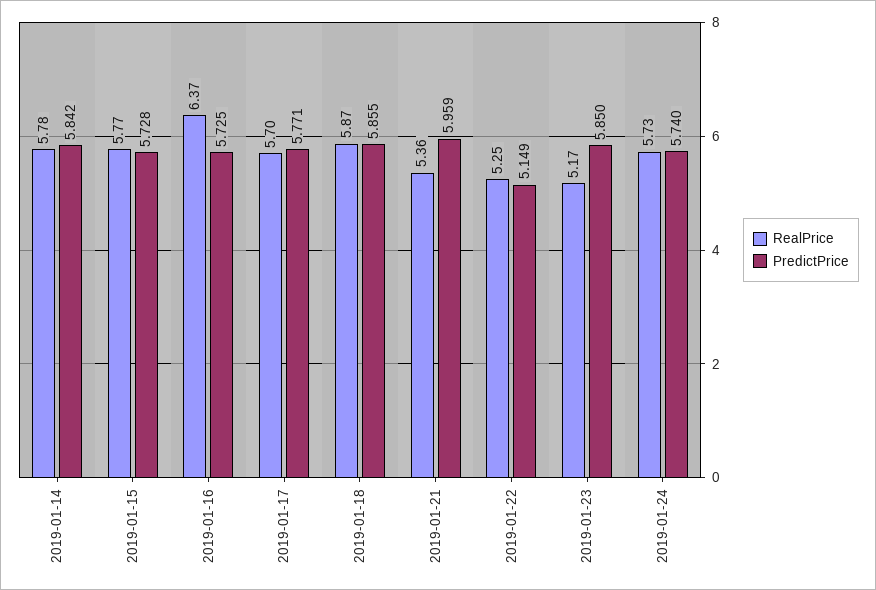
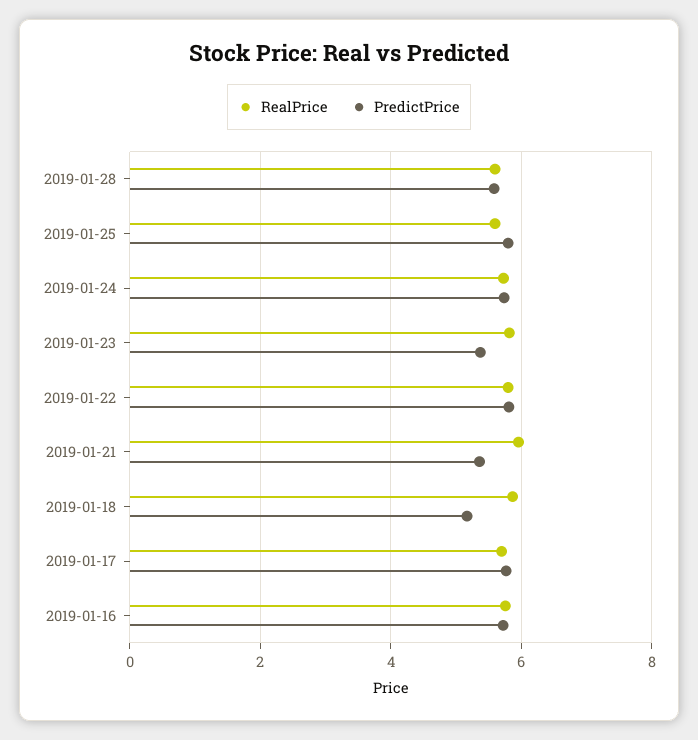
RealPrice, 2019-01-14: 5.78 -> none
PredictPrice, 2019-01-14: 5.842 -> none
RealPrice, 2019-01-15: 5.77 -> none
PredictPrice, 2019-01-15: 5.728 -> none
RealPrice, 2019-01-16: 6.37 -> 5.8
PredictPrice, 2019-01-18: 5.855 -> 5.2
RealPrice, 2019-01-21: 5.36 -> 6
PredictPrice, 2019-01-21: 5.959 -> 5.4
RealPrice, 2019-01-22: 5.25 -> 5.8
PredictPrice, 2019-01-22: 5.149 -> 5.8
RealPrice, 2019-01-23: 5.17 -> 5.8
PredictPrice, 2019-01-23: 5.85 -> 5.4
RealPrice, 2019-01-28: none -> 5.6
PredictPrice, 2019-01-28: none -> 5.6
RealPrice, 2019-01-25: none -> 5.6
PredictPrice, 2019-01-25: none -> 5.8

